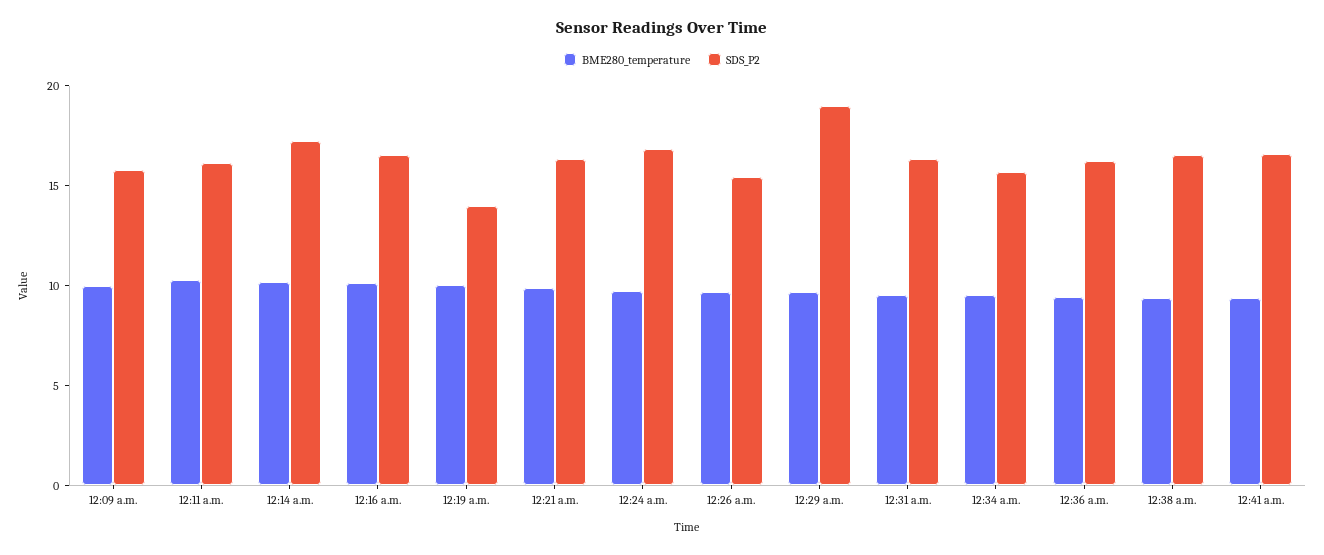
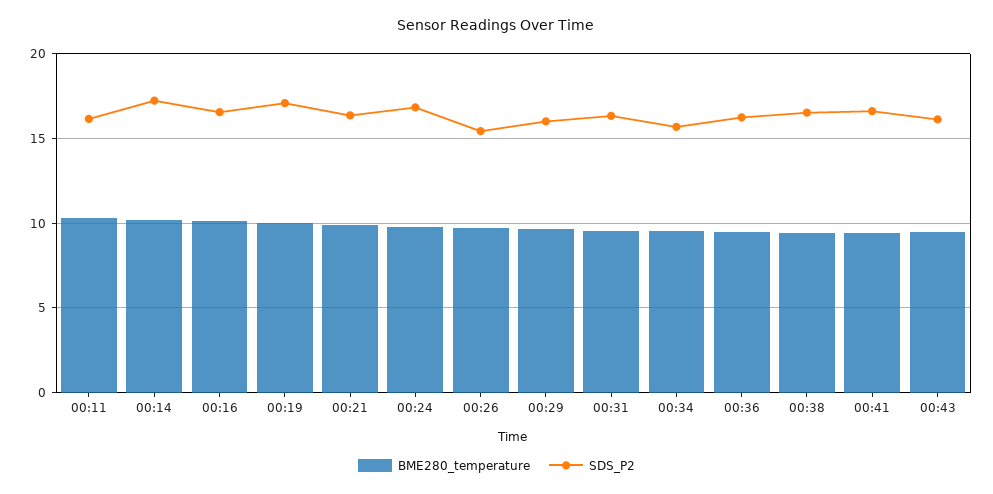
BME280_temperature, 12:09 a.m.: 10 -> none
SDS_P2, 12:09 a.m.: 16 -> none
SDS_P2, 12:19 a.m.: 14 -> 17
SDS_P2, 12:29 a.m.: 19 -> 16
BME280_temperature, 00:43: none -> 9.5
SDS_P2, 00:43: none -> 16

